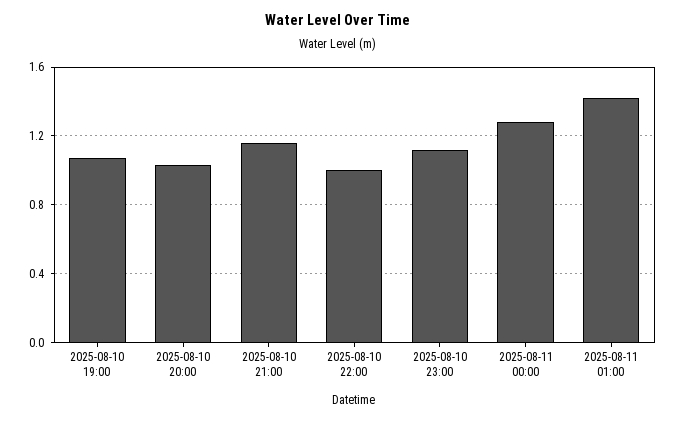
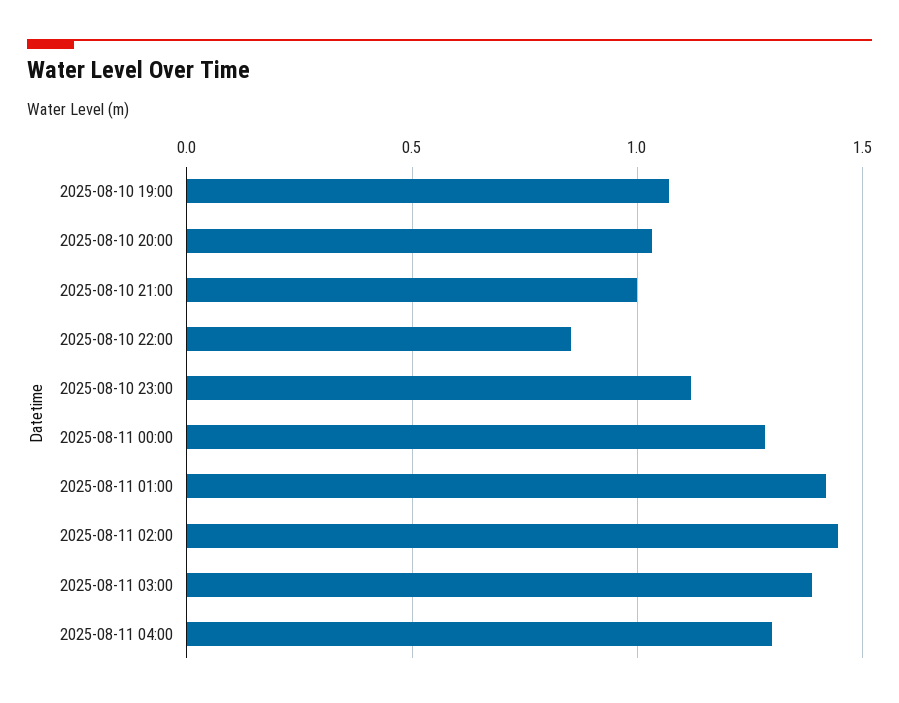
2025-08-10 21:00: 1.15 -> 1
2025-08-10 22:00: 1 -> 0.85
2025-08-11 02:00: none -> 1.45
2025-08-11 03:00: none -> 1.4
2025-08-11 04:00: none -> 1.3

